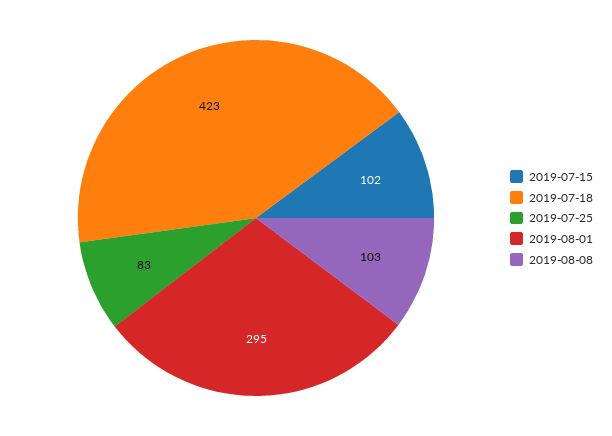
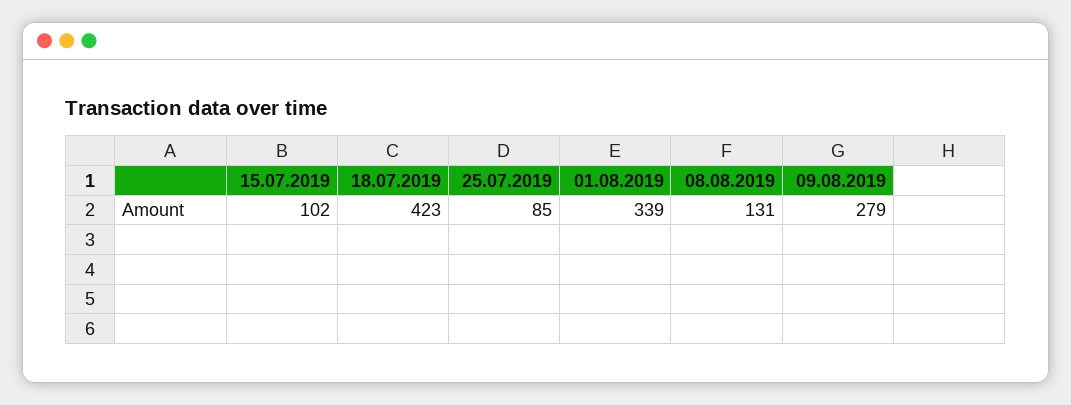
2019-07-25: 83 -> 85
2019-08-01: 295 -> 339
2019-08-08: 103 -> 131
09.08.2019: none -> 279

